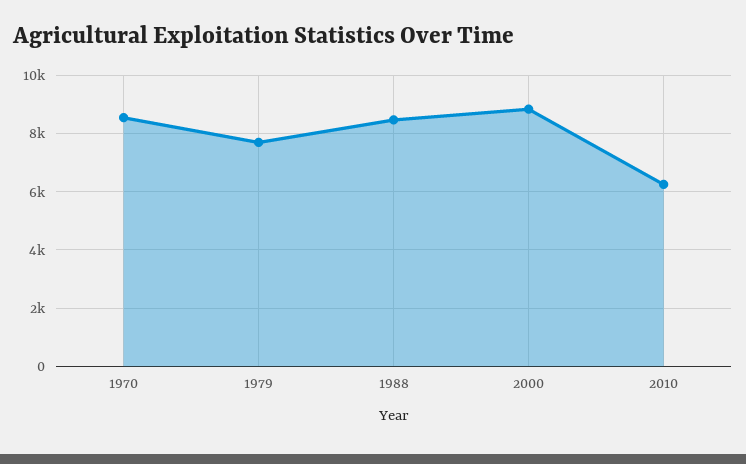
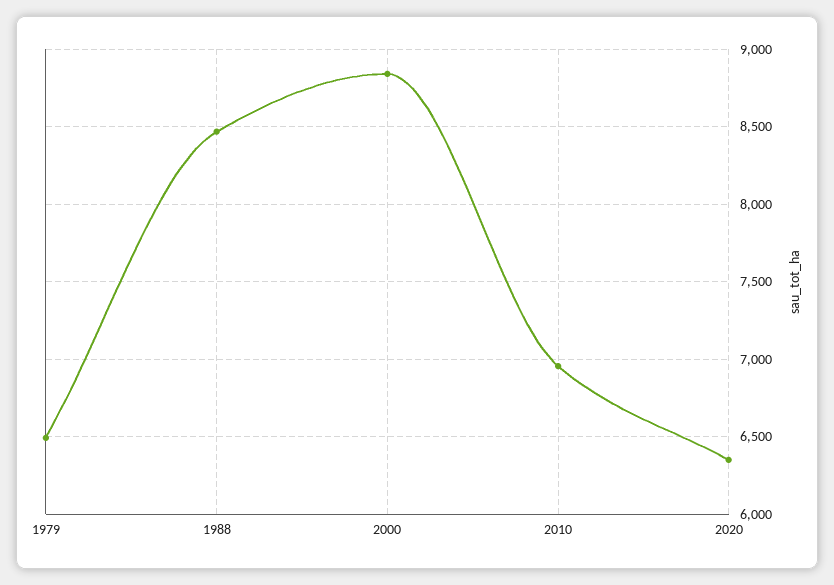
1970: 8500 -> none
1979: 7750 -> 6500
2010: 6250 -> 6950
2020: none -> 6350

